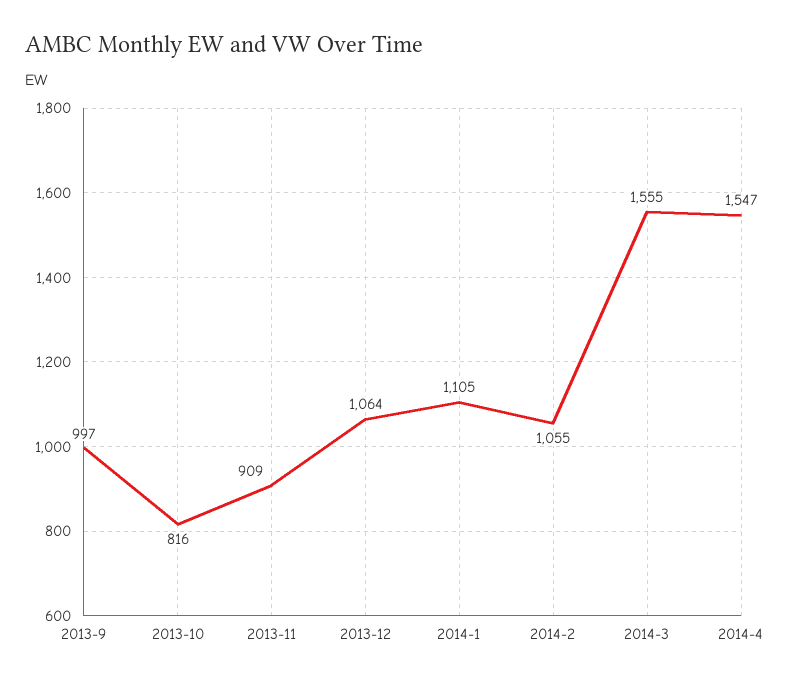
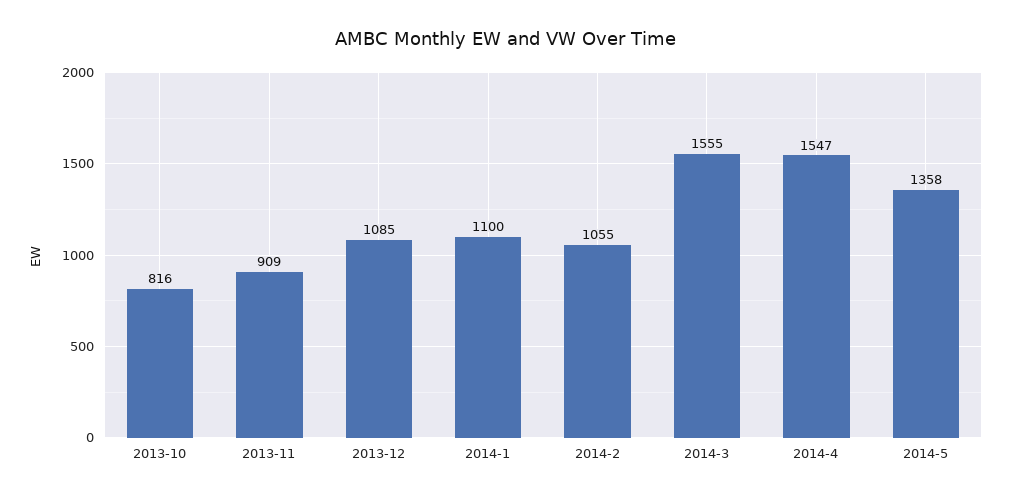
2013-9: 997 -> none
2013-12: 1064 -> 1085
2014-1: 1105 -> 1100
2014-5: none -> 1358

